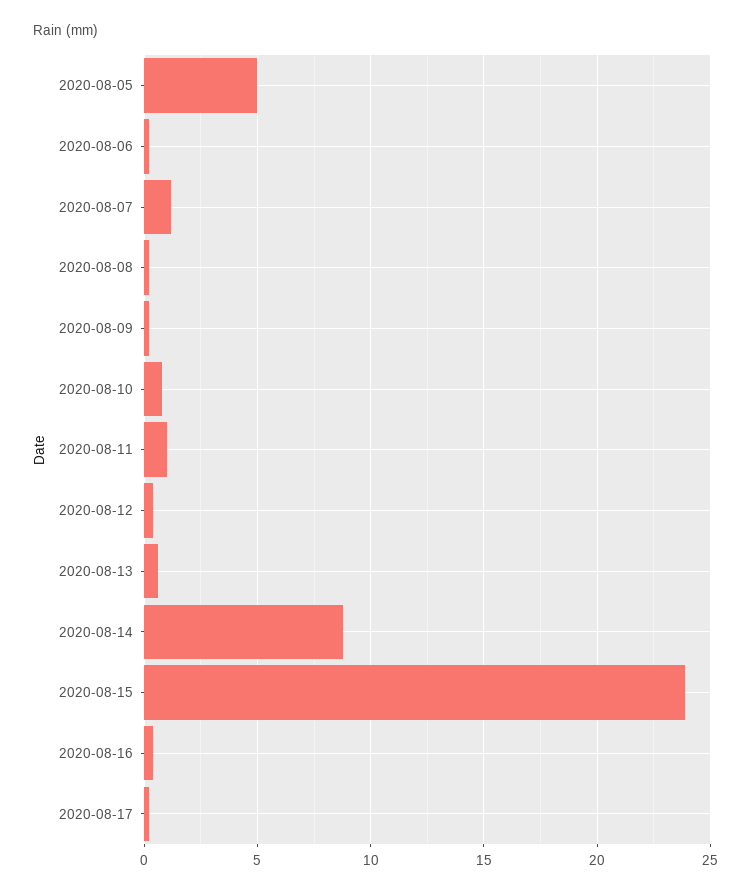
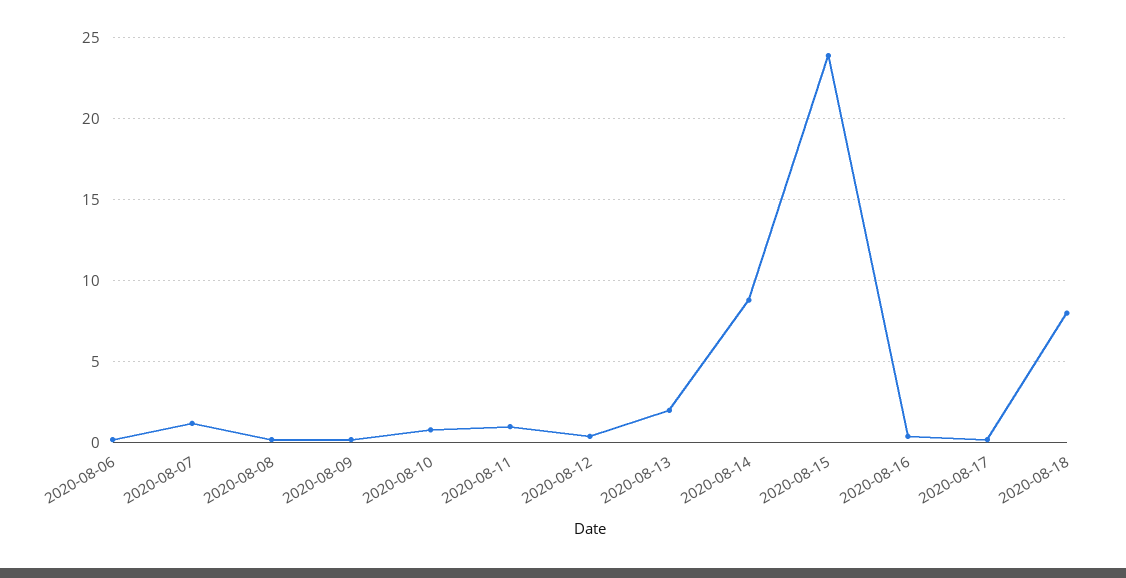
2020-08-05: 5 -> none
2020-08-13: 0.5 -> 2
2020-08-18: none -> 8

